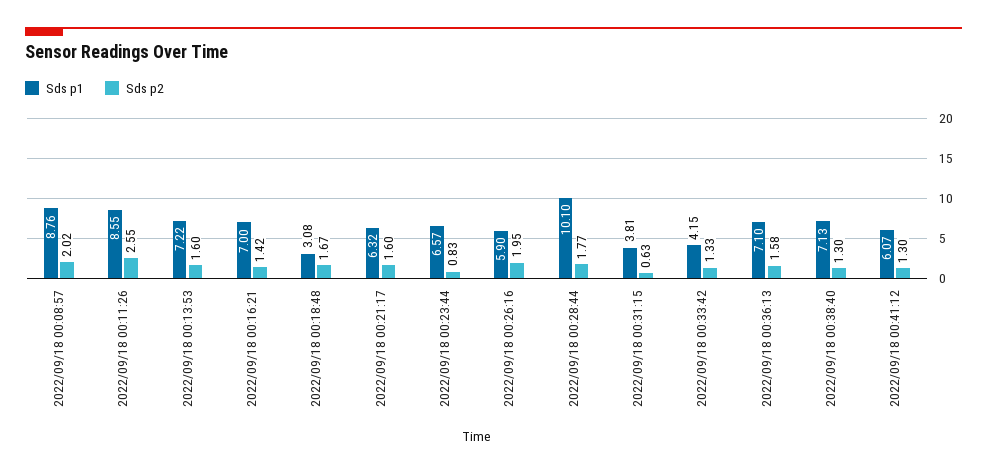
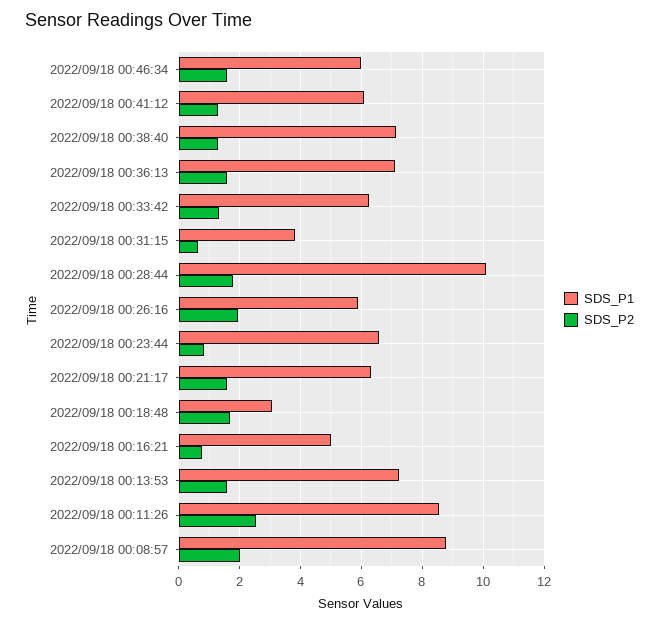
Sds p1, 2022/09/18 00:16:21: 7 -> 5
Sds p2, 2022/09/18 00:16:21: 1.42 -> 0.8
Sds p1, 2022/09/18 00:33:42: 4.15 -> 6.2
Sds p1, 2022/09/18 00:46:34: none -> 6
Sds p2, 2022/09/18 00:46:34: none -> 1.6

